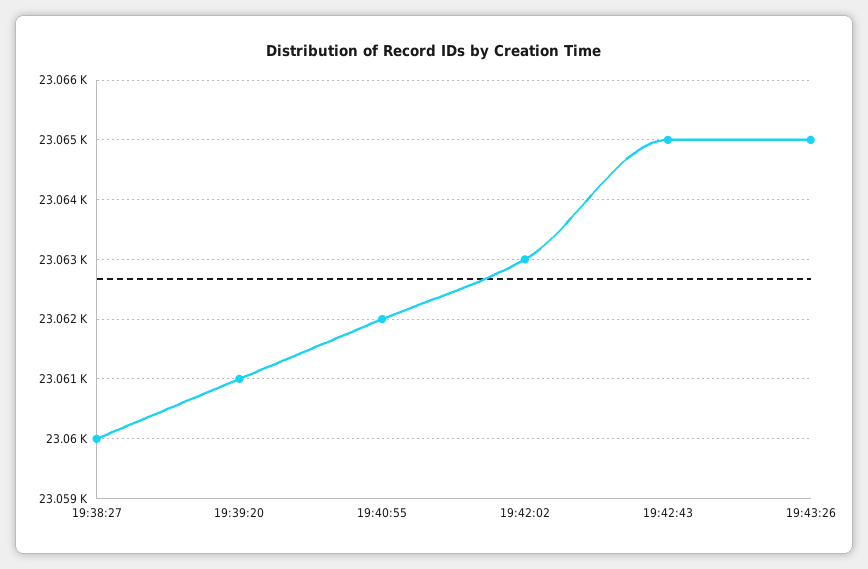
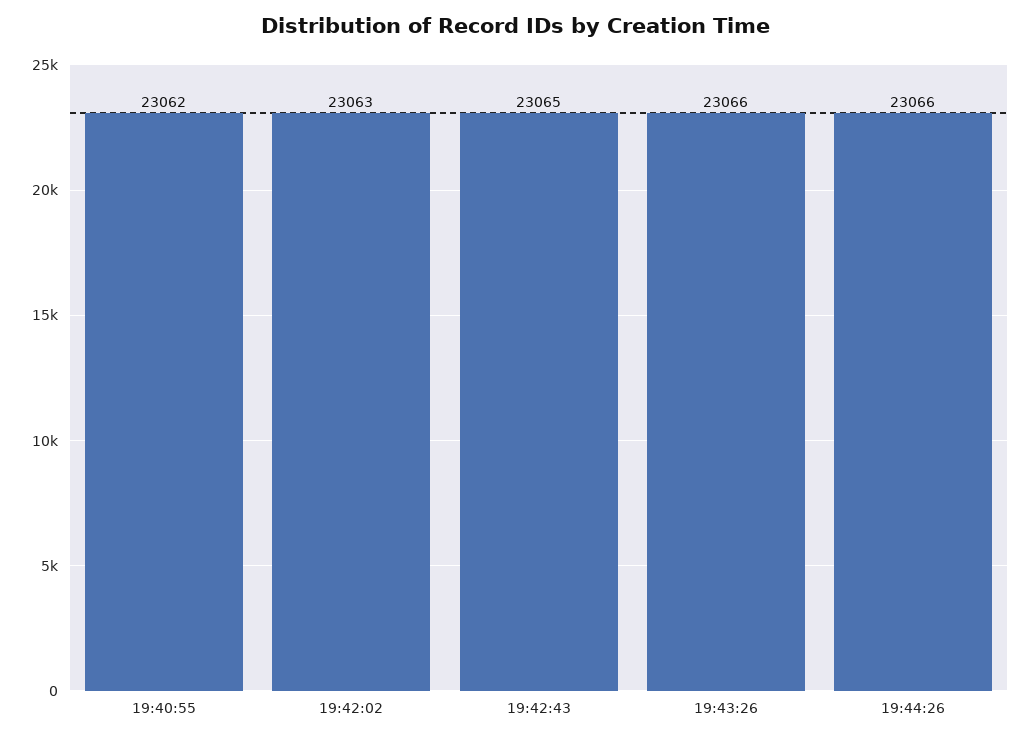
19:38:27: 23060 -> none
19:39:20: 23061 -> none
19:43:26: 23065 -> 23066
19:44:26: none -> 23066

